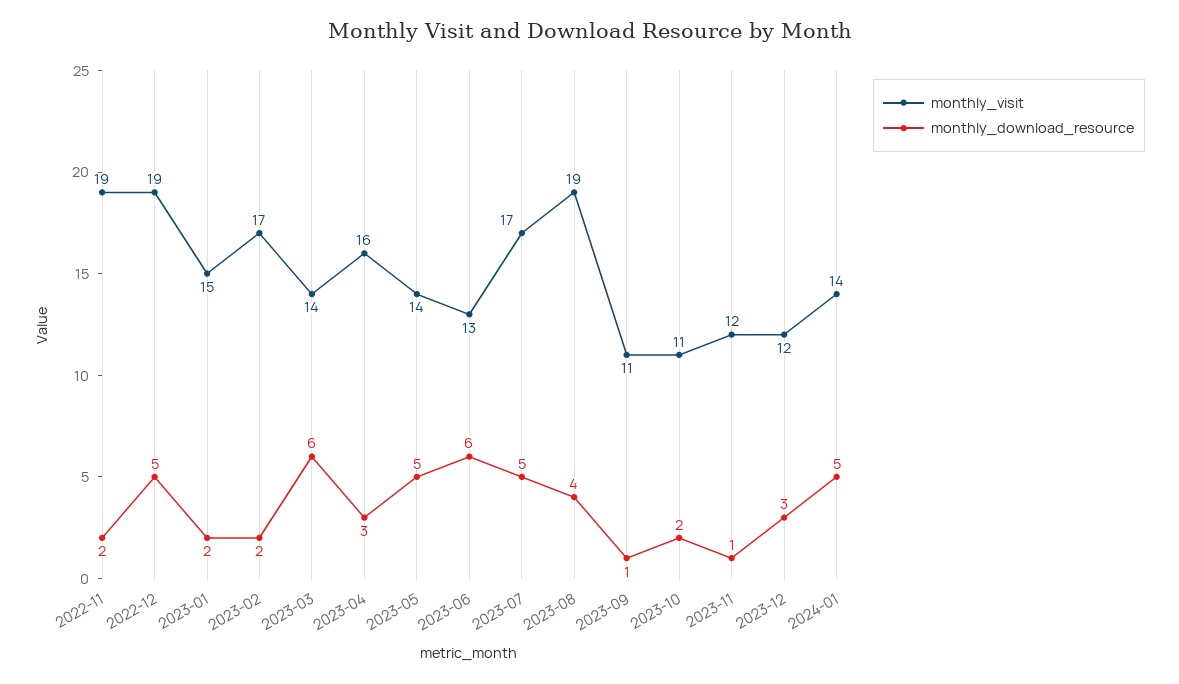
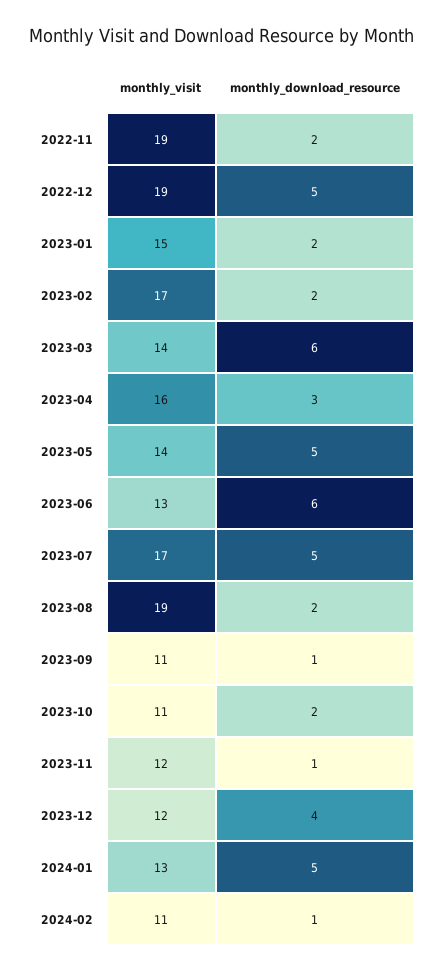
monthly_download_resource, 2023-08: 4 -> 2
monthly_download_resource, 2023-12: 3 -> 4
monthly_visit, 2024-01: 14 -> 13
monthly_visit, 2024-02: none -> 11
monthly_download_resource, 2024-02: none -> 1

